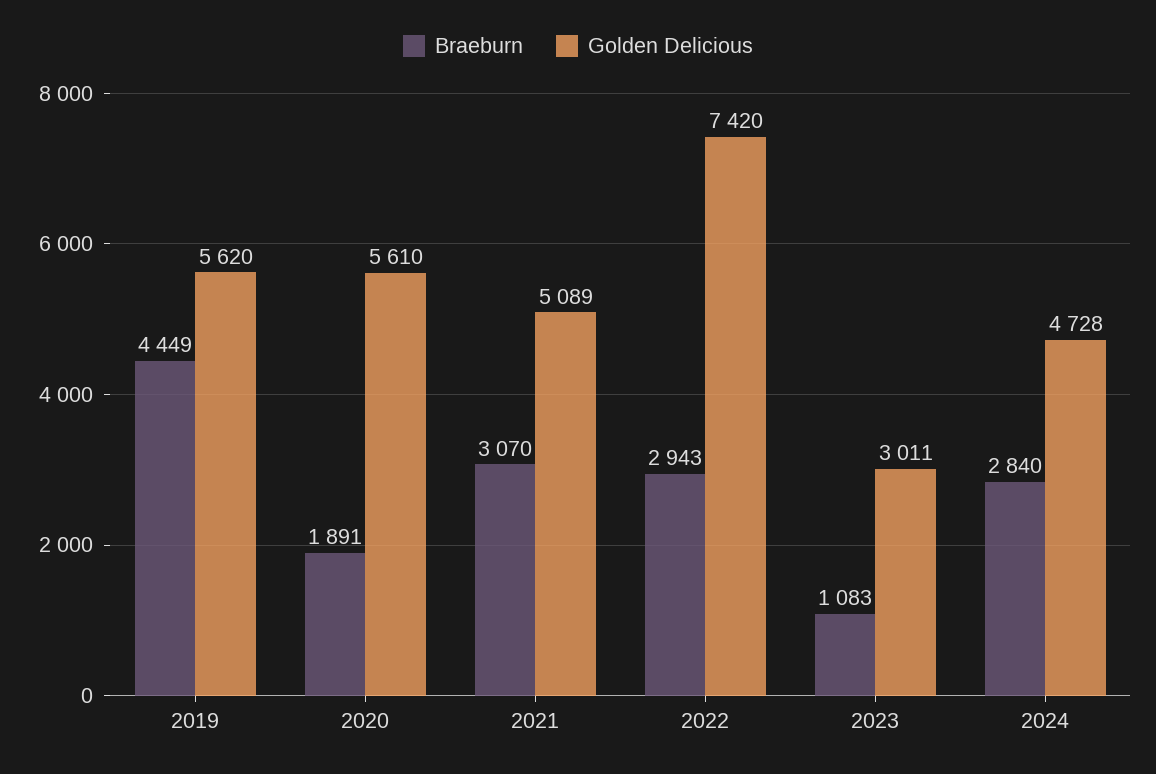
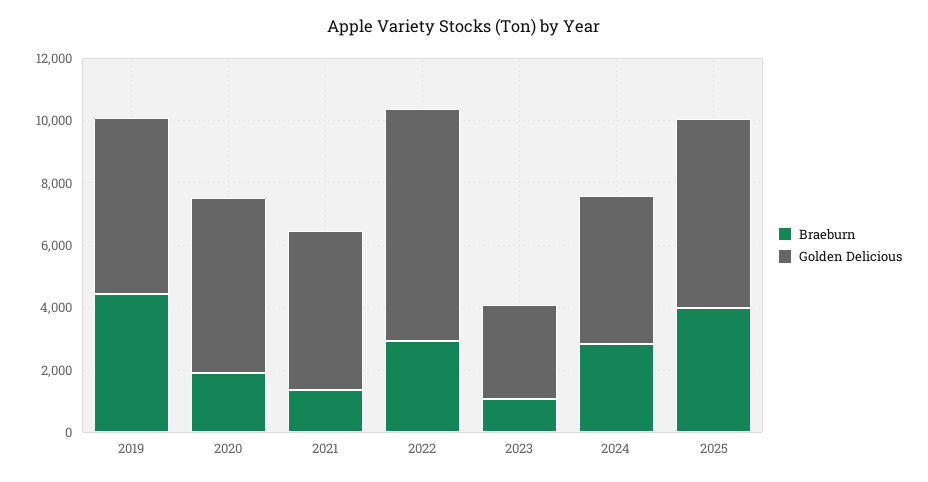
Braeburn, 2021: 3070 -> 1500
Braeburn, 2025: none -> 4000
Golden Delicious, 2025: none -> 6000

